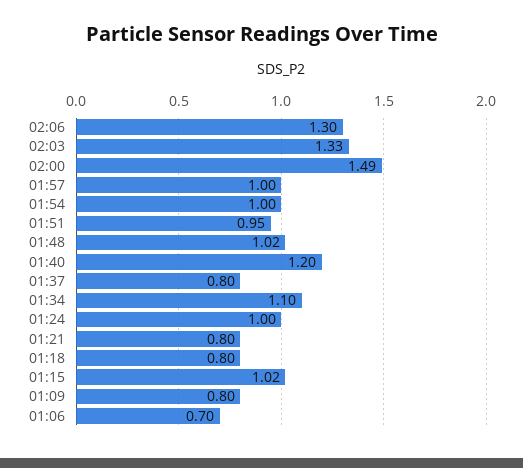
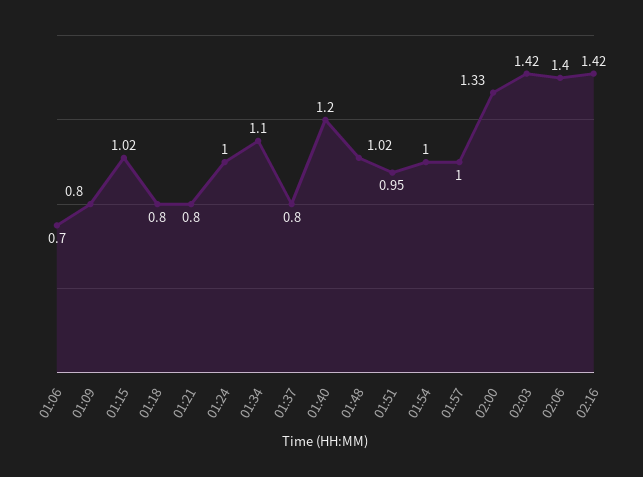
02:06: 1.3 -> 1.4
02:03: 1.33 -> 1.42
02:00: 1.49 -> 1.33
02:16: none -> 1.42

